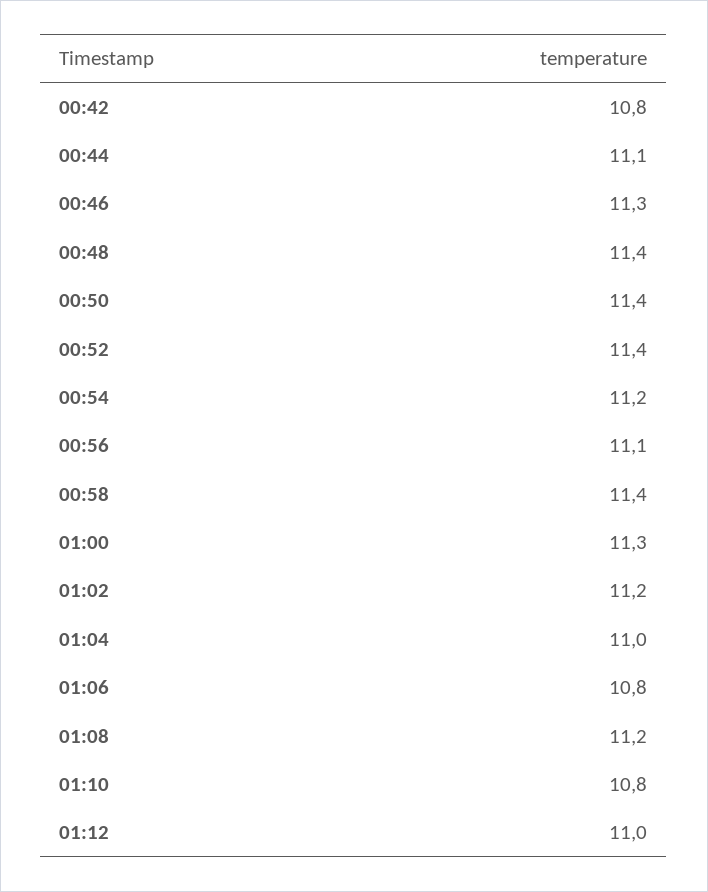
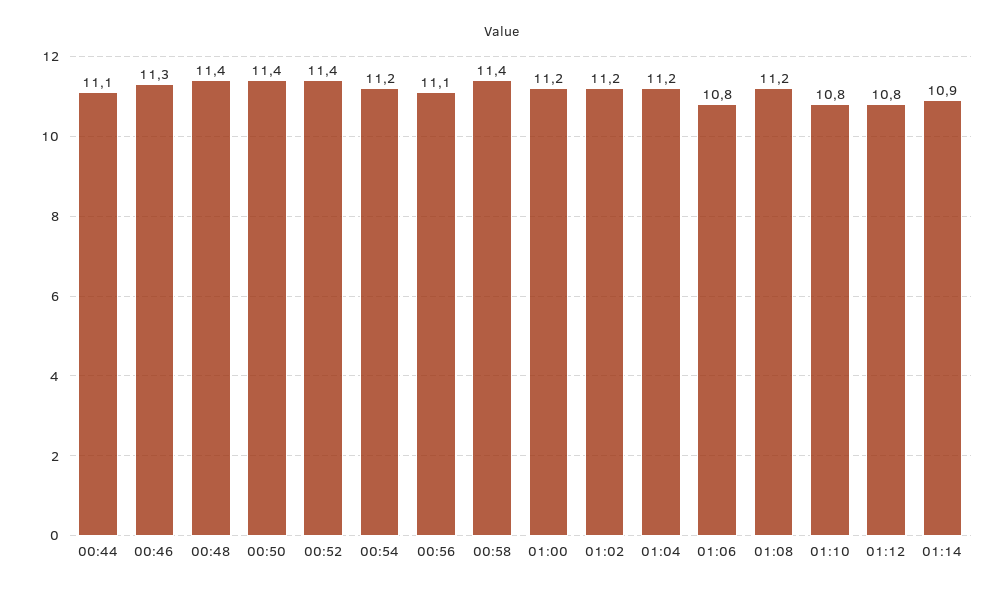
00:42: 10.8 -> none
01:00: 11.3 -> 11.2
01:04: 11 -> 11.2
01:12: 11 -> 10.8
01:14: none -> 10.9

